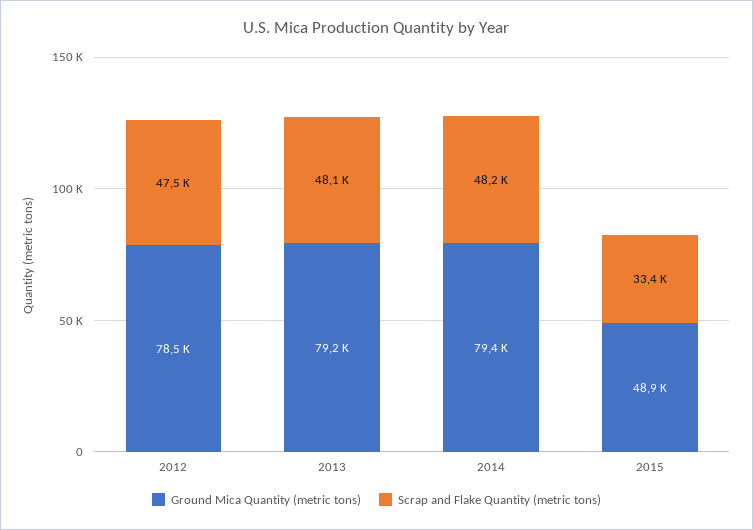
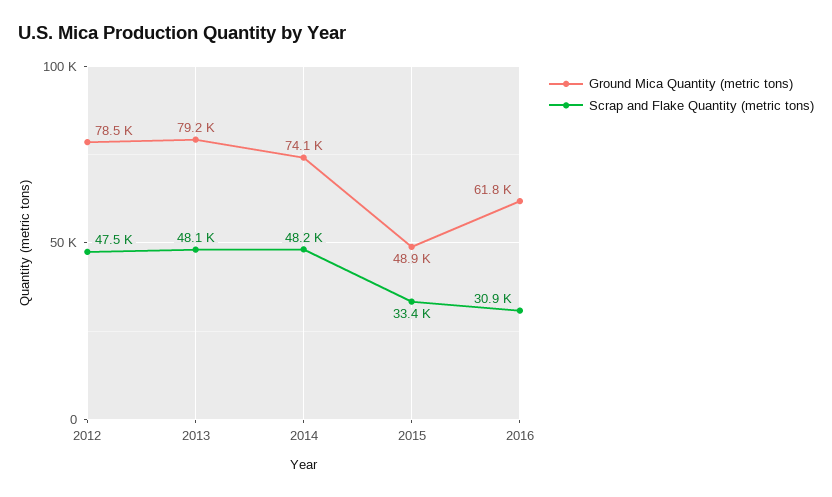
Ground Mica Quantity (metric tons), 2014: 79400 -> 74100
Ground Mica Quantity (metric tons), 2016: none -> 61800
Scrap and Flake Quantity (metric tons), 2016: none -> 30900

